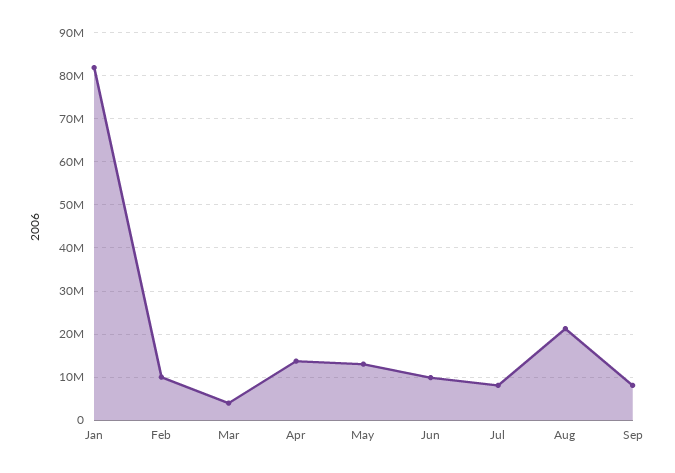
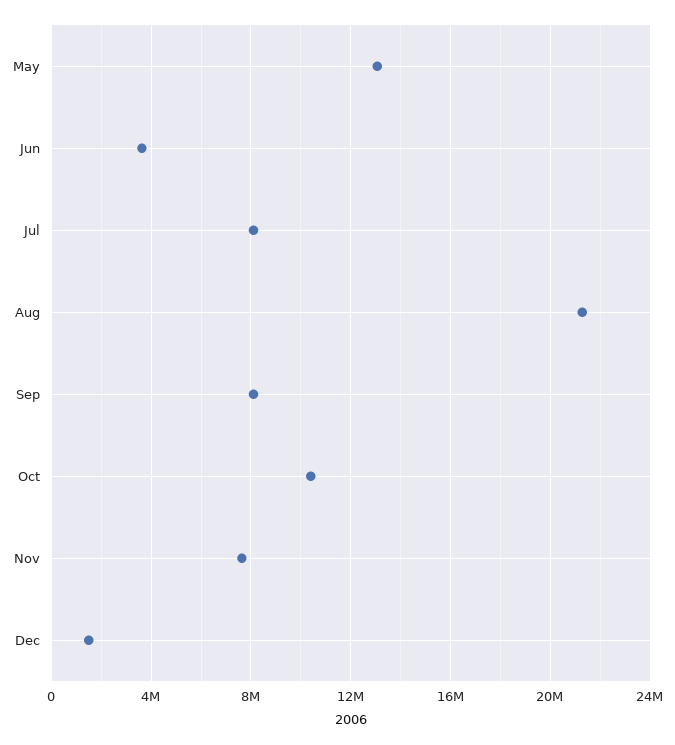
Jan: 82000000 -> none
Feb: 10000000 -> none
Mar: 4000000 -> none
Apr: 14000000 -> none
Jun: 10000000 -> 3500000
Oct: none -> 10500000
Nov: none -> 7500000
Dec: none -> 1500000

